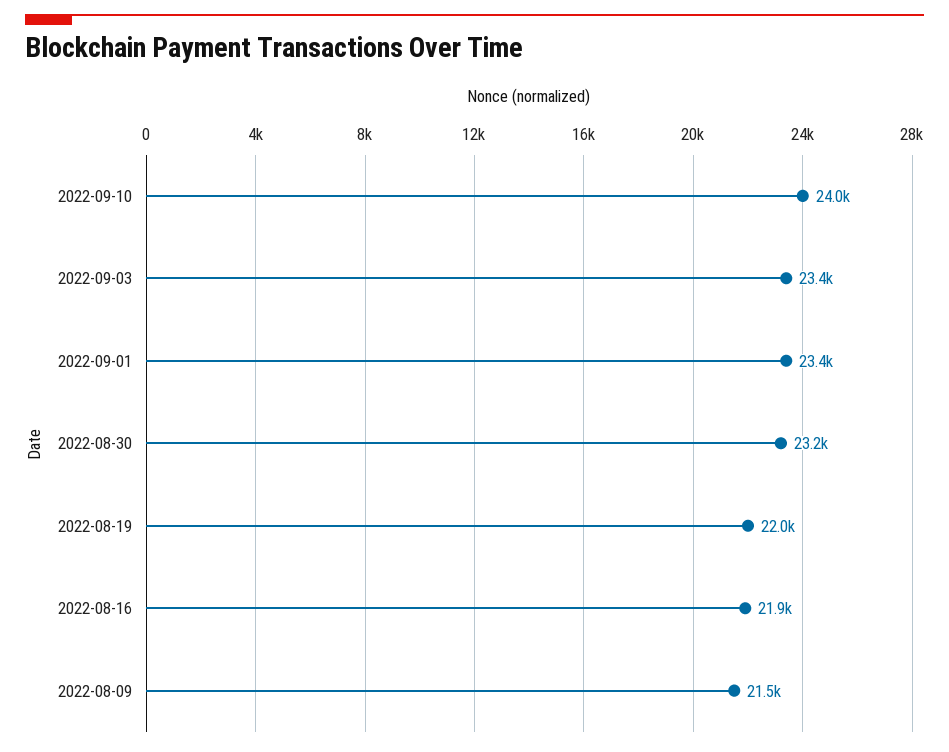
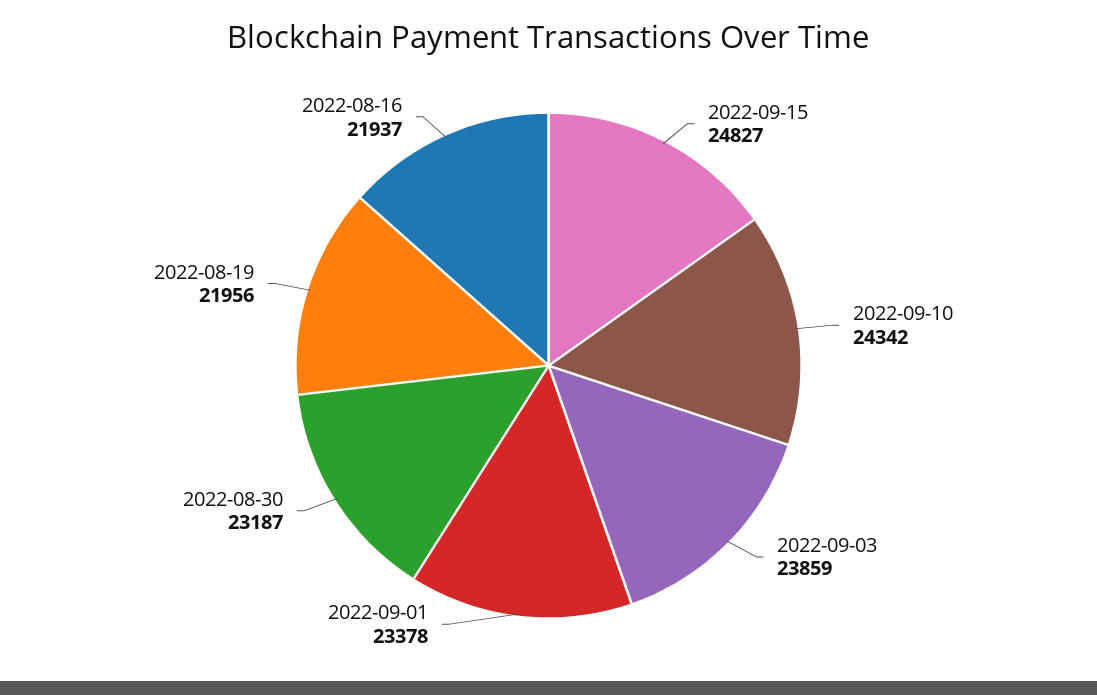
2022-09-10: 24000 -> 24342
2022-09-03: 23400 -> 23859
2022-08-09: 21500 -> none
2022-09-15: none -> 24827

